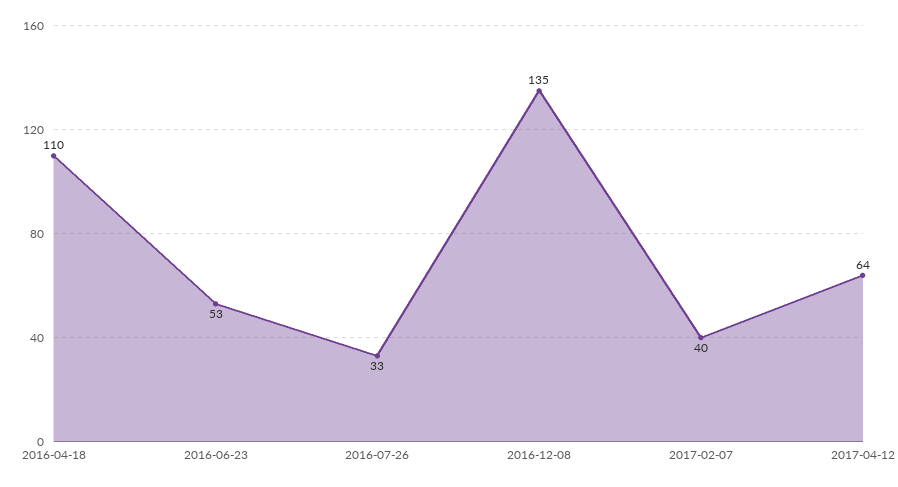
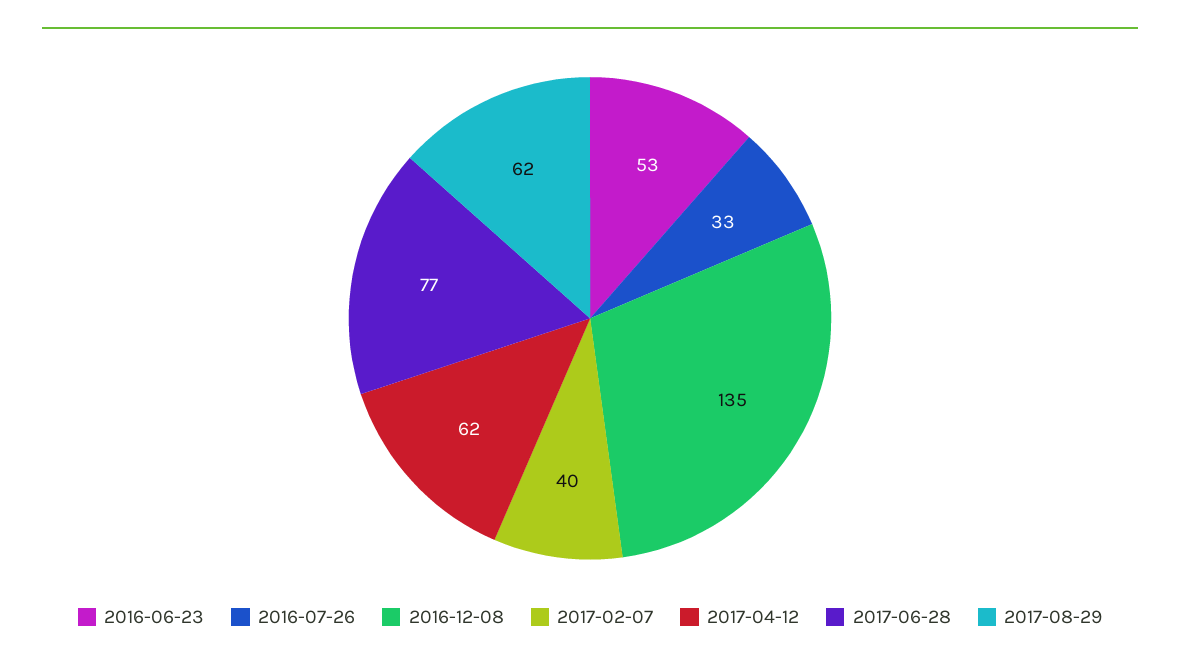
2016-04-18: 110 -> none
2017-04-12: 64 -> 62
2017-06-28: none -> 77
2017-08-29: none -> 62

